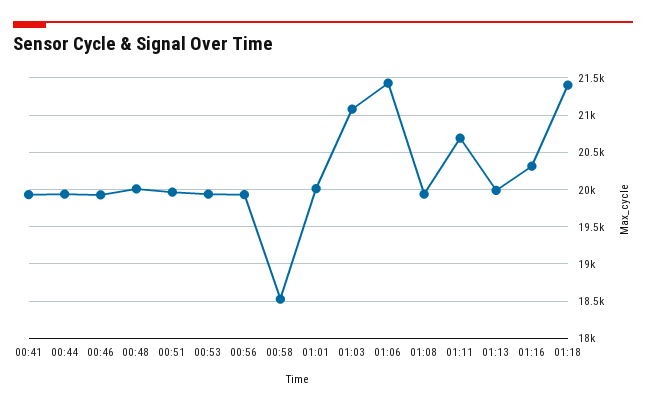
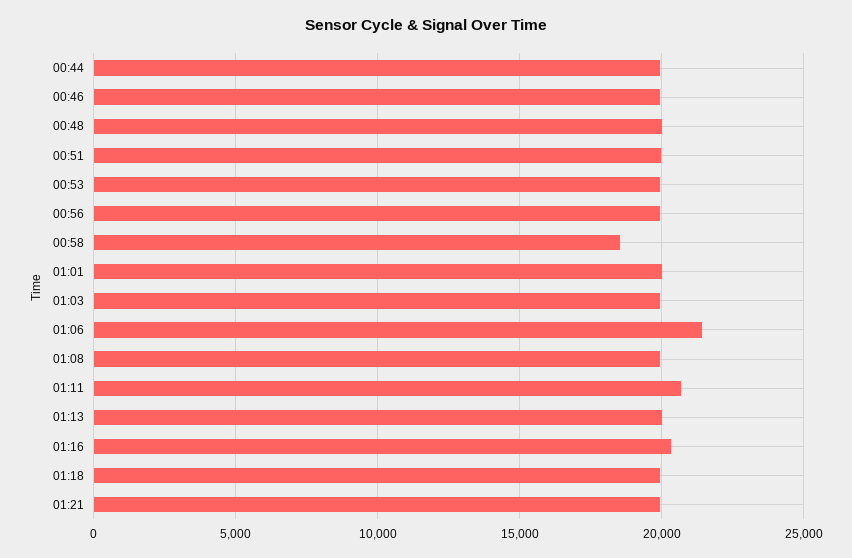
00:41: 19900 -> none
01:03: 21100 -> 20000
01:18: 21400 -> 20000
01:21: none -> 20000

